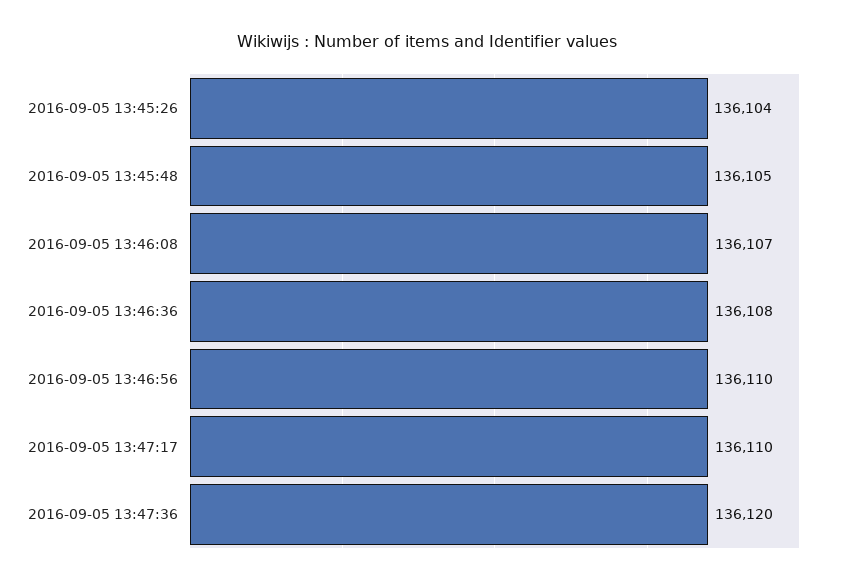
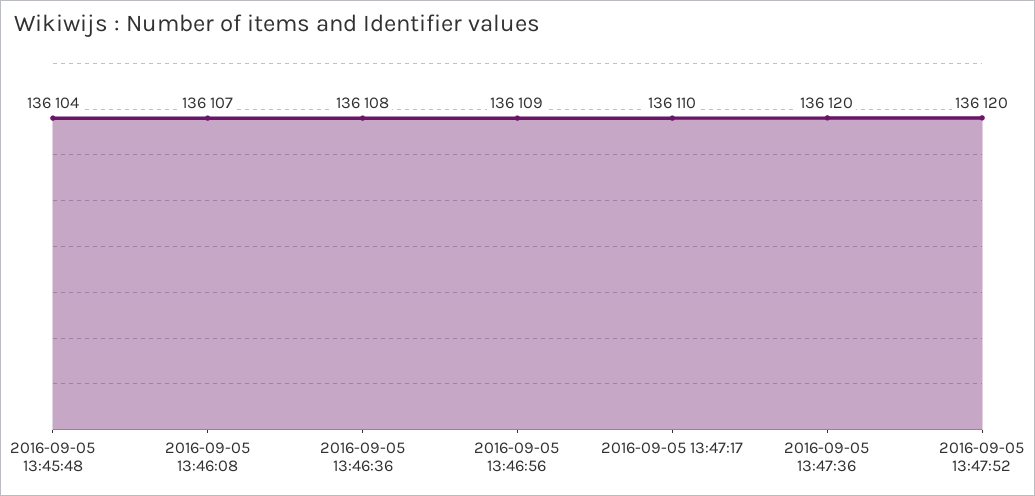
2016-09-05 13:45:26: 136104 -> none
2016-09-05 13:45:48: 136105 -> 136104
2016-09-05 13:46:56: 136110 -> 136109
2016-09-05 13:47:52: none -> 136120

